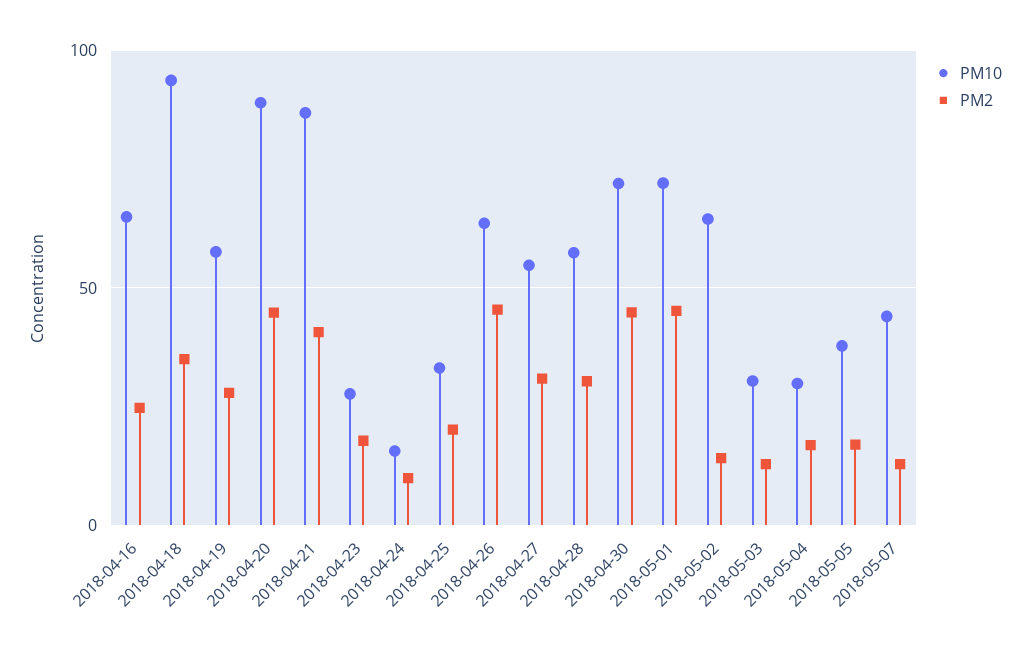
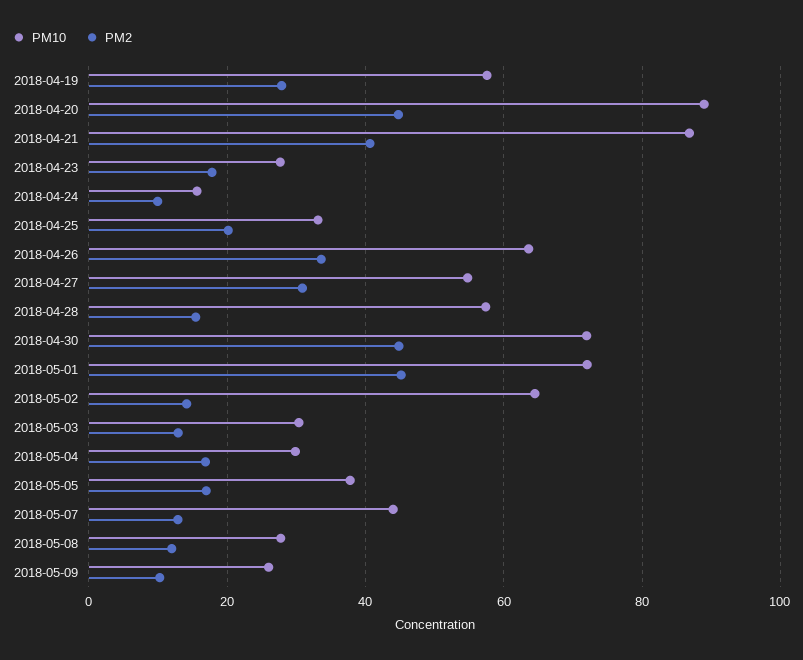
PM10, 2018-04-16: 65 -> none
PM2, 2018-04-16: 25 -> none
PM10, 2018-04-18: 95 -> none
PM2, 2018-04-18: 35 -> none
PM2, 2018-04-26: 45 -> 34
PM2, 2018-04-28: 30 -> 16
PM10, 2018-05-08: none -> 28
PM2, 2018-05-08: none -> 12
PM10, 2018-05-09: none -> 26
PM2, 2018-05-09: none -> 10

